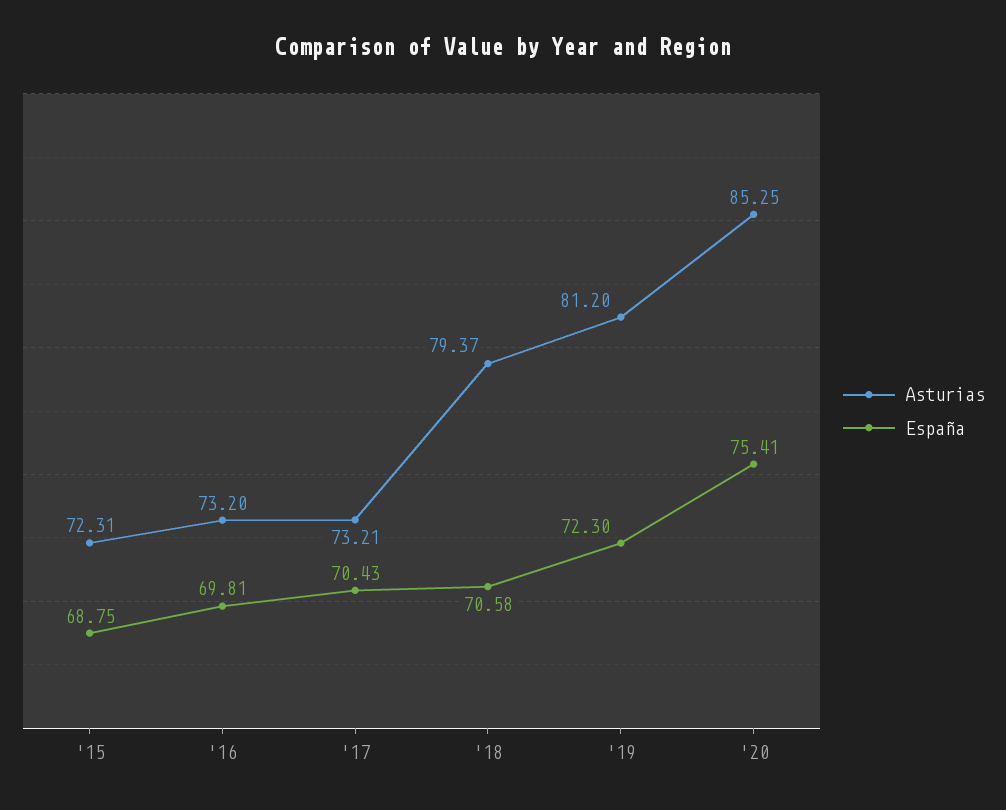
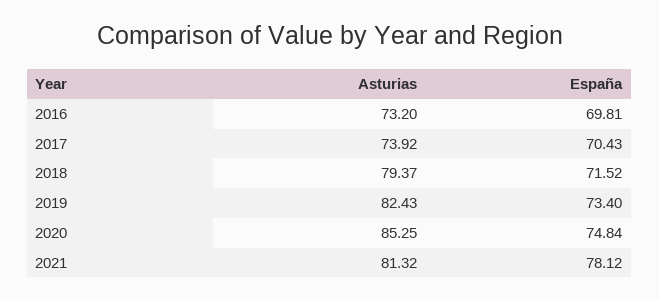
Asturias, '15: 72.31 -> none
España, '15: 68.75 -> none
Asturias, '17: 73.21 -> 73.92
España, '18: 70.58 -> 71.52
Asturias, '19: 81.2 -> 82.43
España, '19: 72.3 -> 73.4
España, '20: 75.41 -> 74.84
Asturias, 2021: none -> 81.32
España, 2021: none -> 78.12

